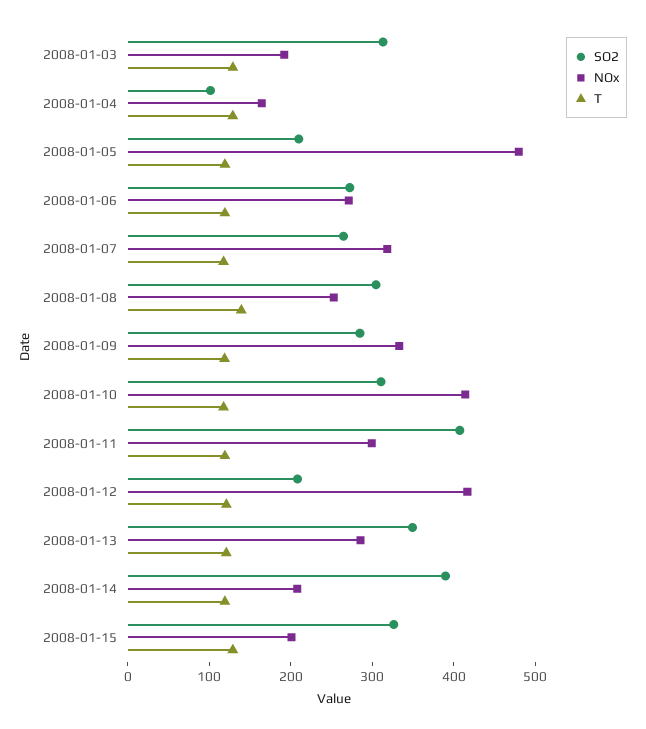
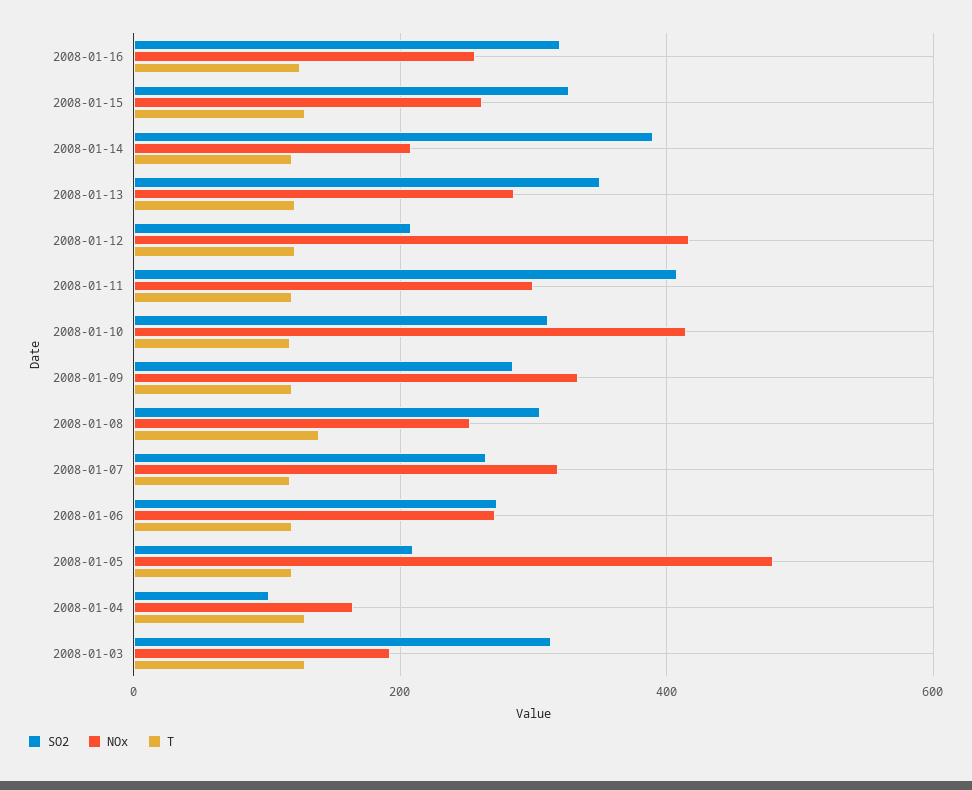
NOx, 2008-01-15: 200 -> 260
SO2, 2008-01-16: none -> 320
NOx, 2008-01-16: none -> 260
T, 2008-01-16: none -> 120

